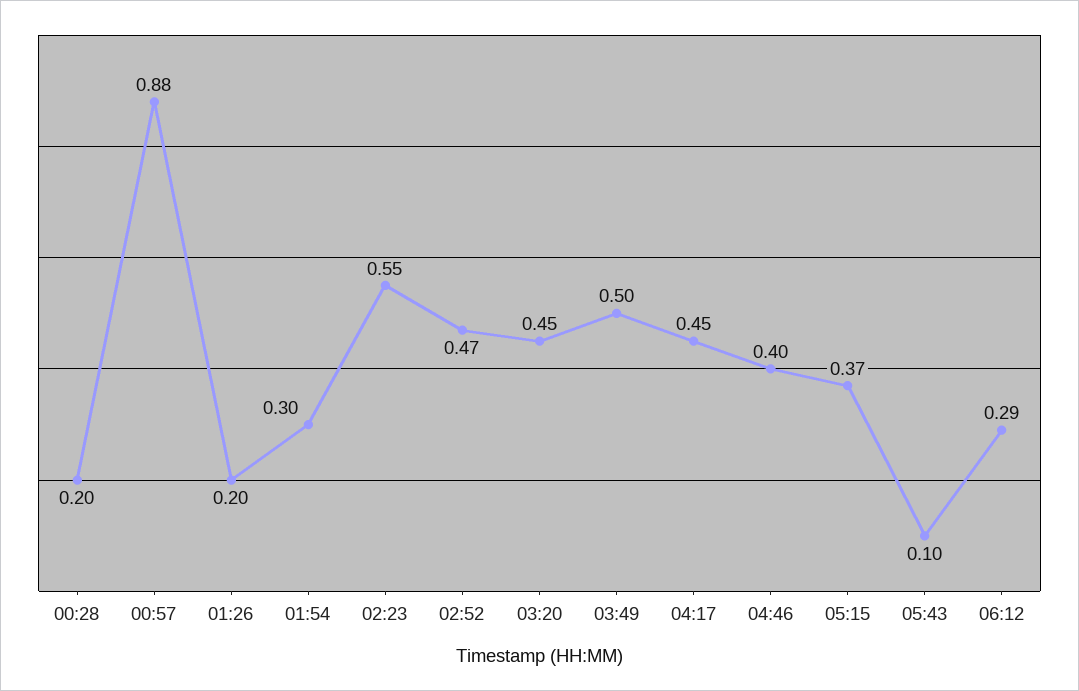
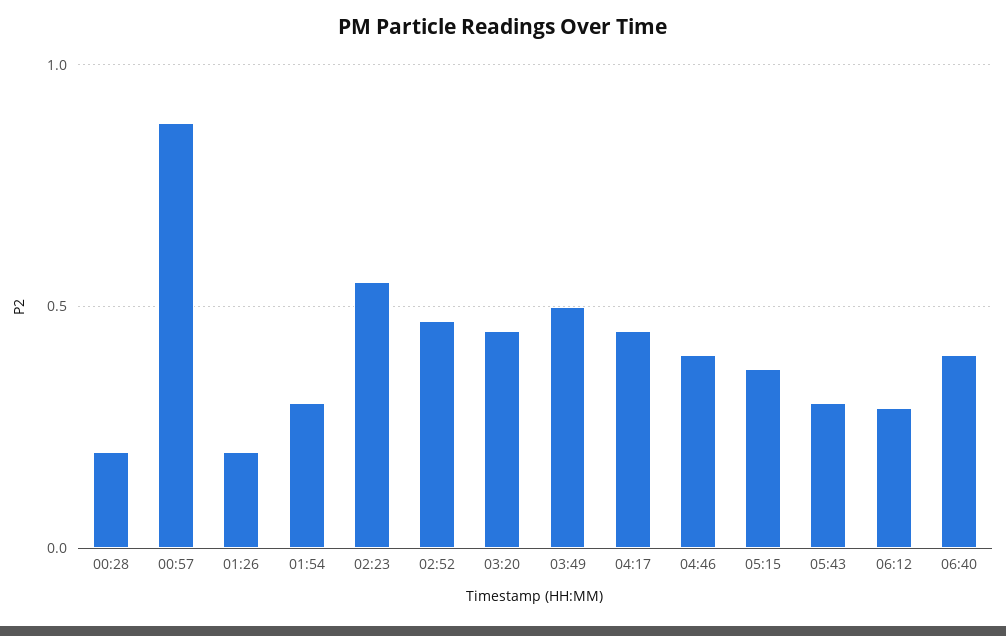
05:43: 0.1 -> 0.3
06:40: none -> 0.4

